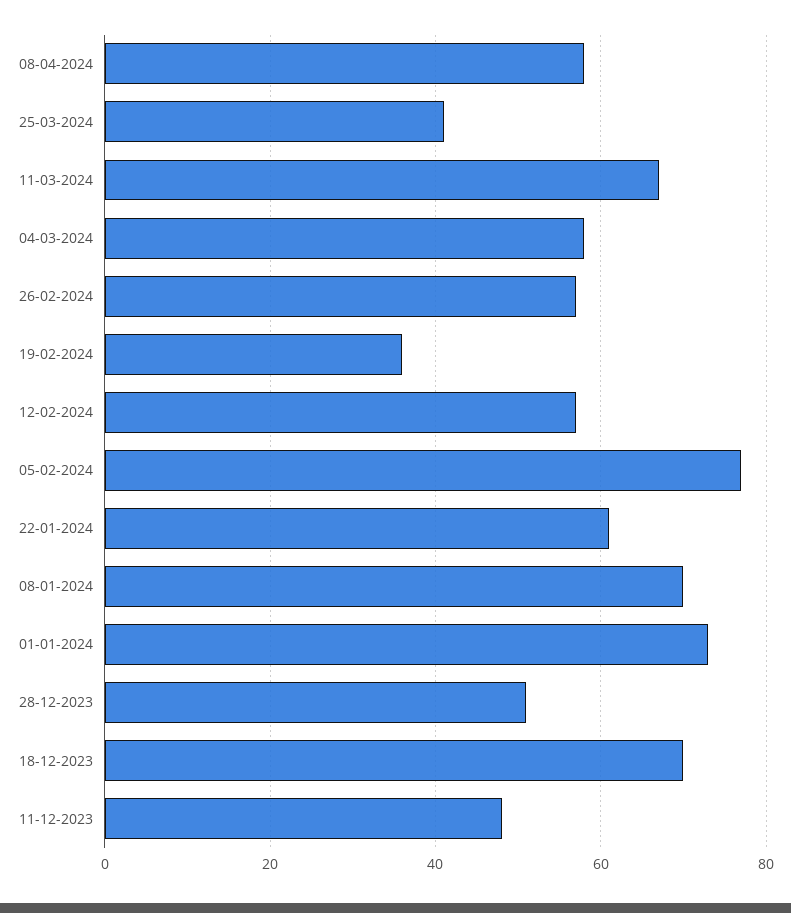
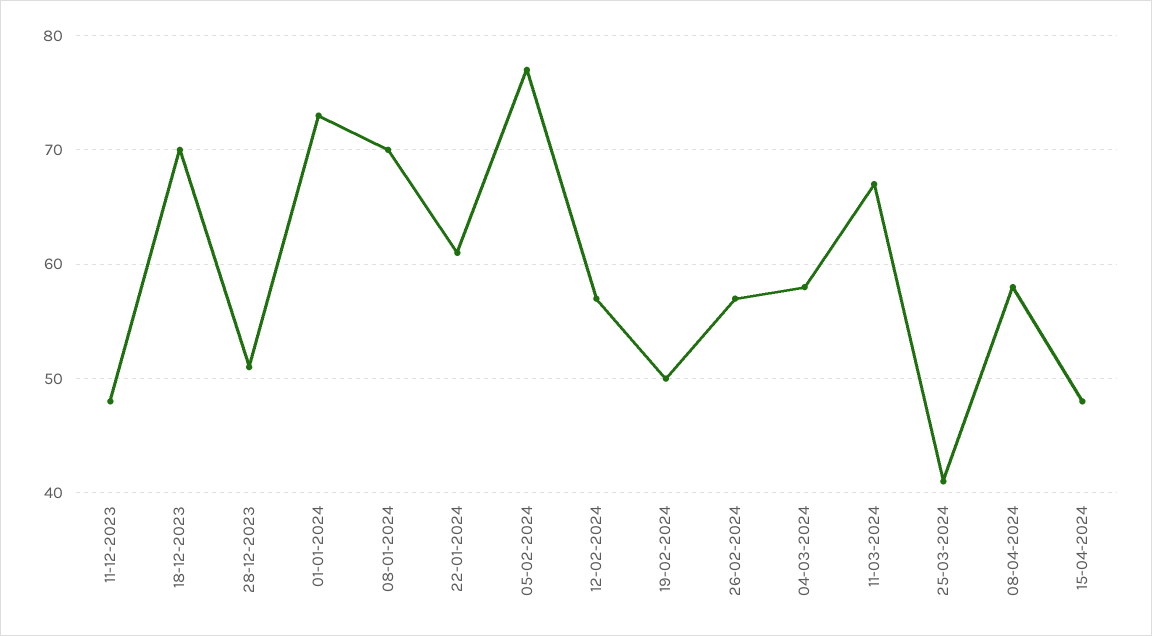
19-02-2024: 35 -> 50
15-04-2024: none -> 48

